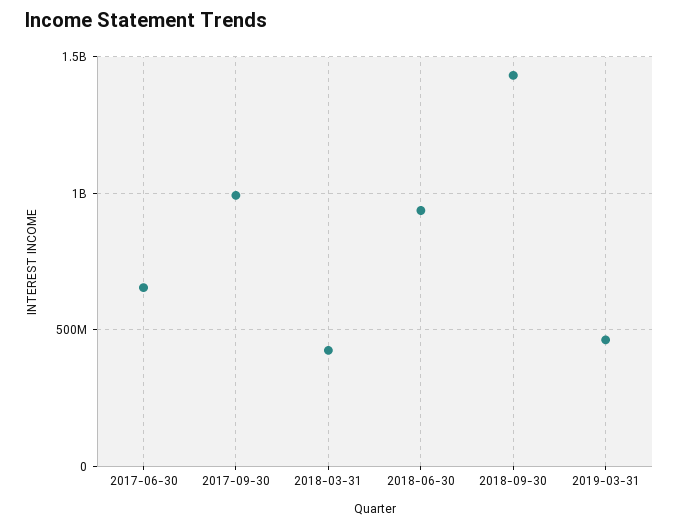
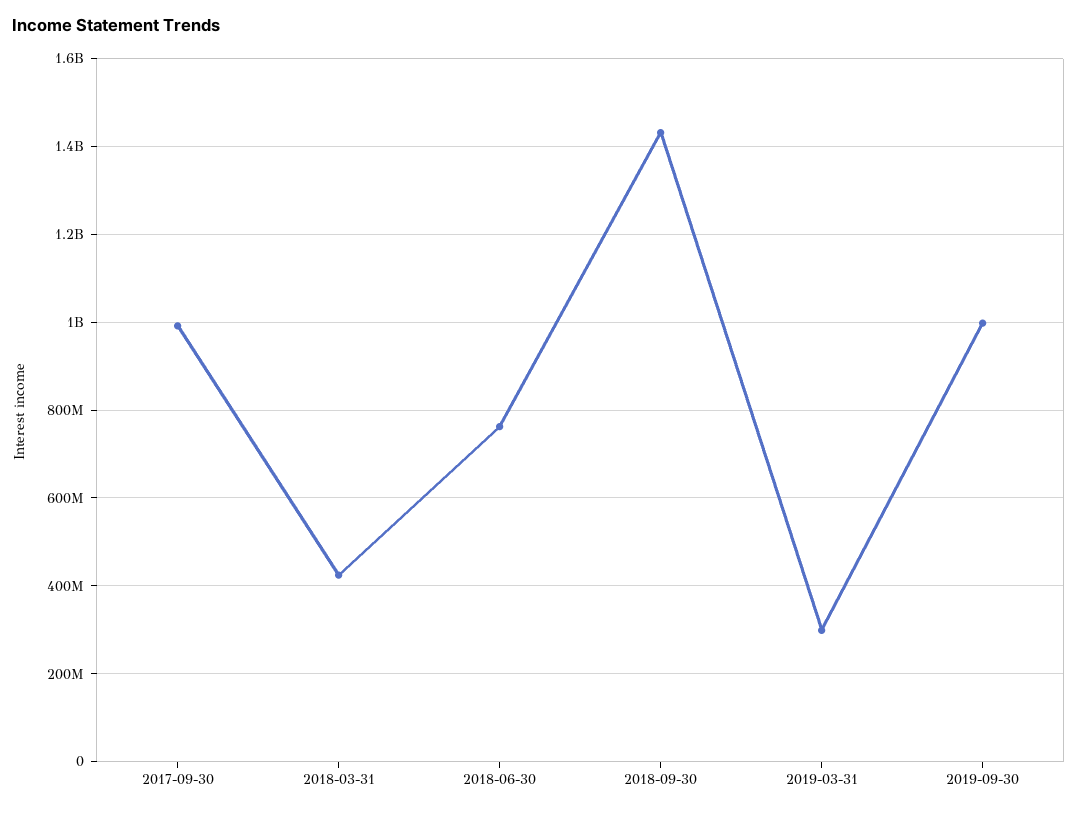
2017-06-30: 650000000 -> none
2018-06-30: 950000000 -> 760000000
2019-03-31: 450000000 -> 300000000
2019-09-30: none -> 1000000000

